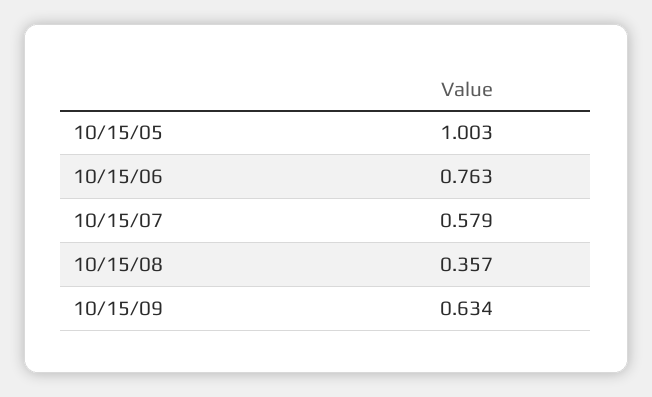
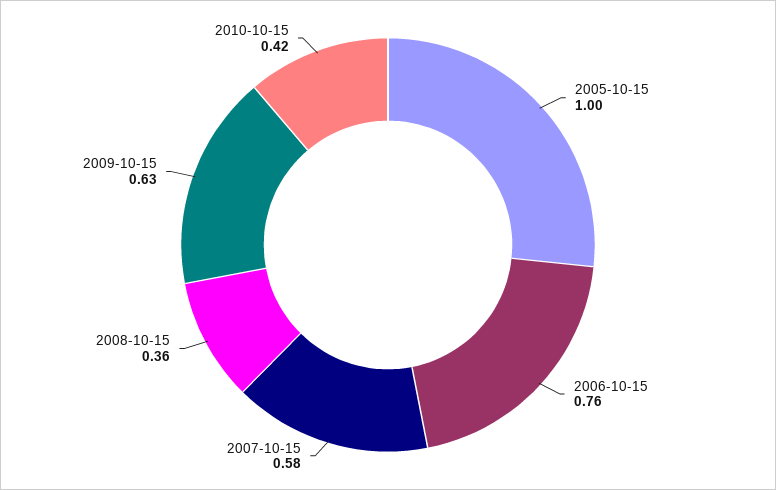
2010-10-15: none -> 0.42

